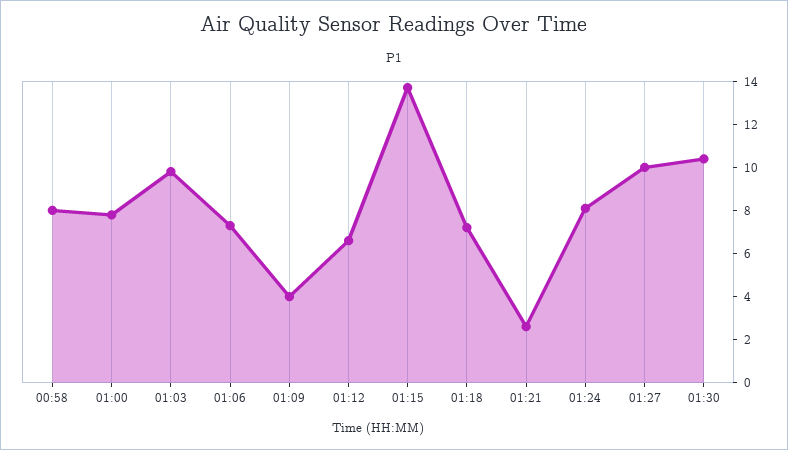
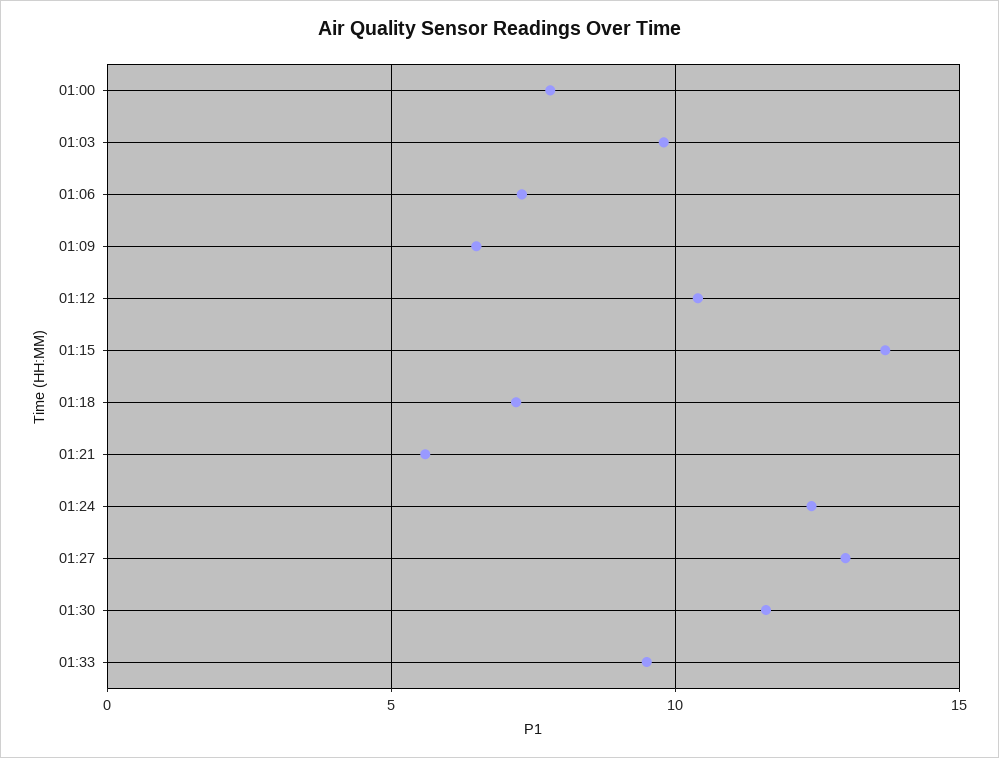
00:58: 8 -> none
01:09: 4 -> 6.5
01:12: 6.5 -> 10.5
01:21: 2.5 -> 5.5
01:24: 8 -> 12.5
01:27: 10 -> 13
01:30: 10.5 -> 11.5
01:33: none -> 9.5

